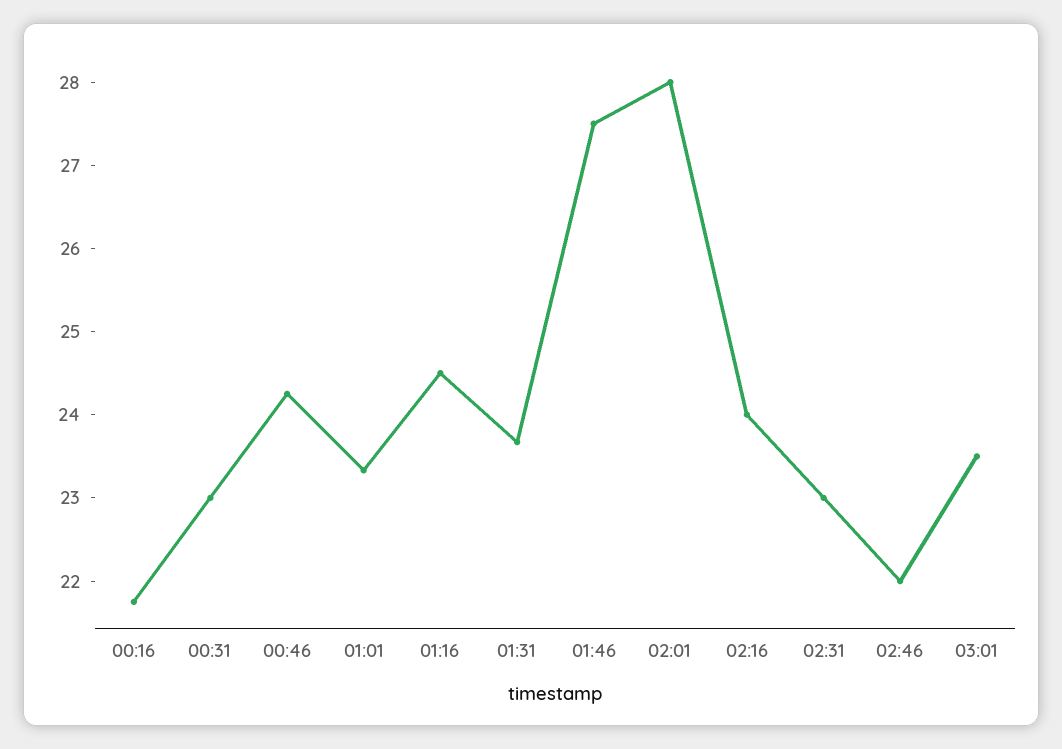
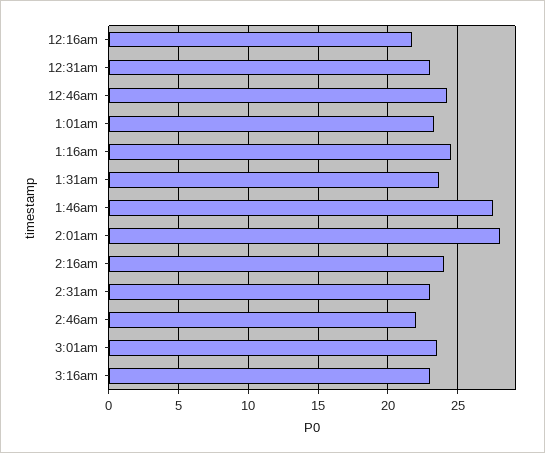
3:16am: none -> 23

